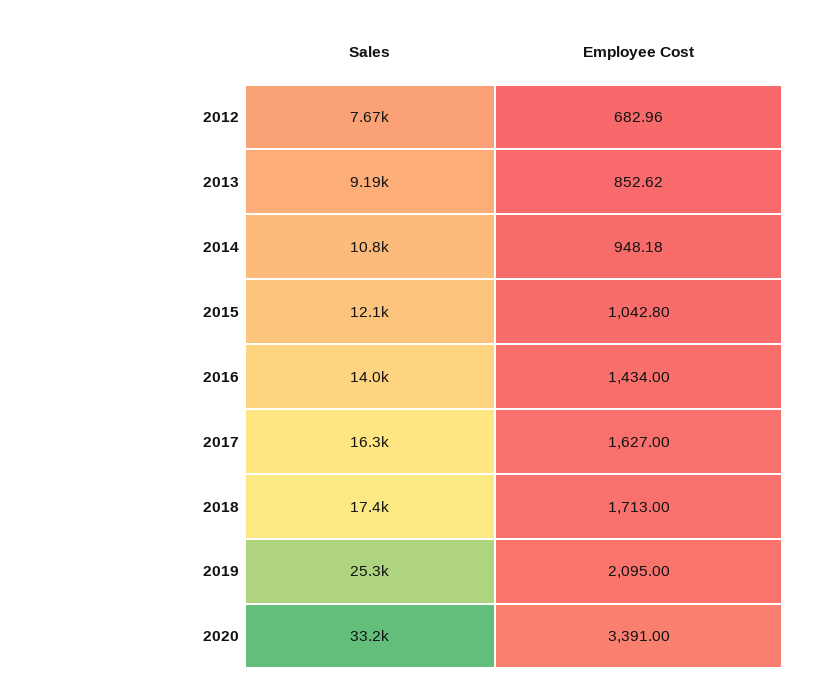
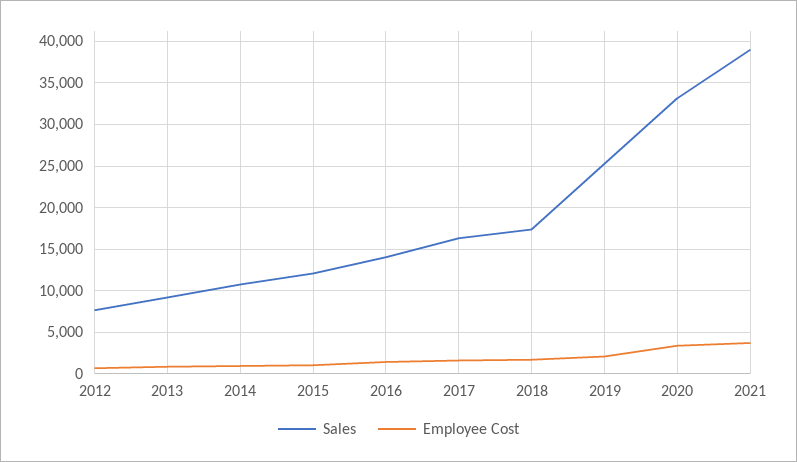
Sales, 2021: none -> 39000
Employee Cost, 2021: none -> 4000

